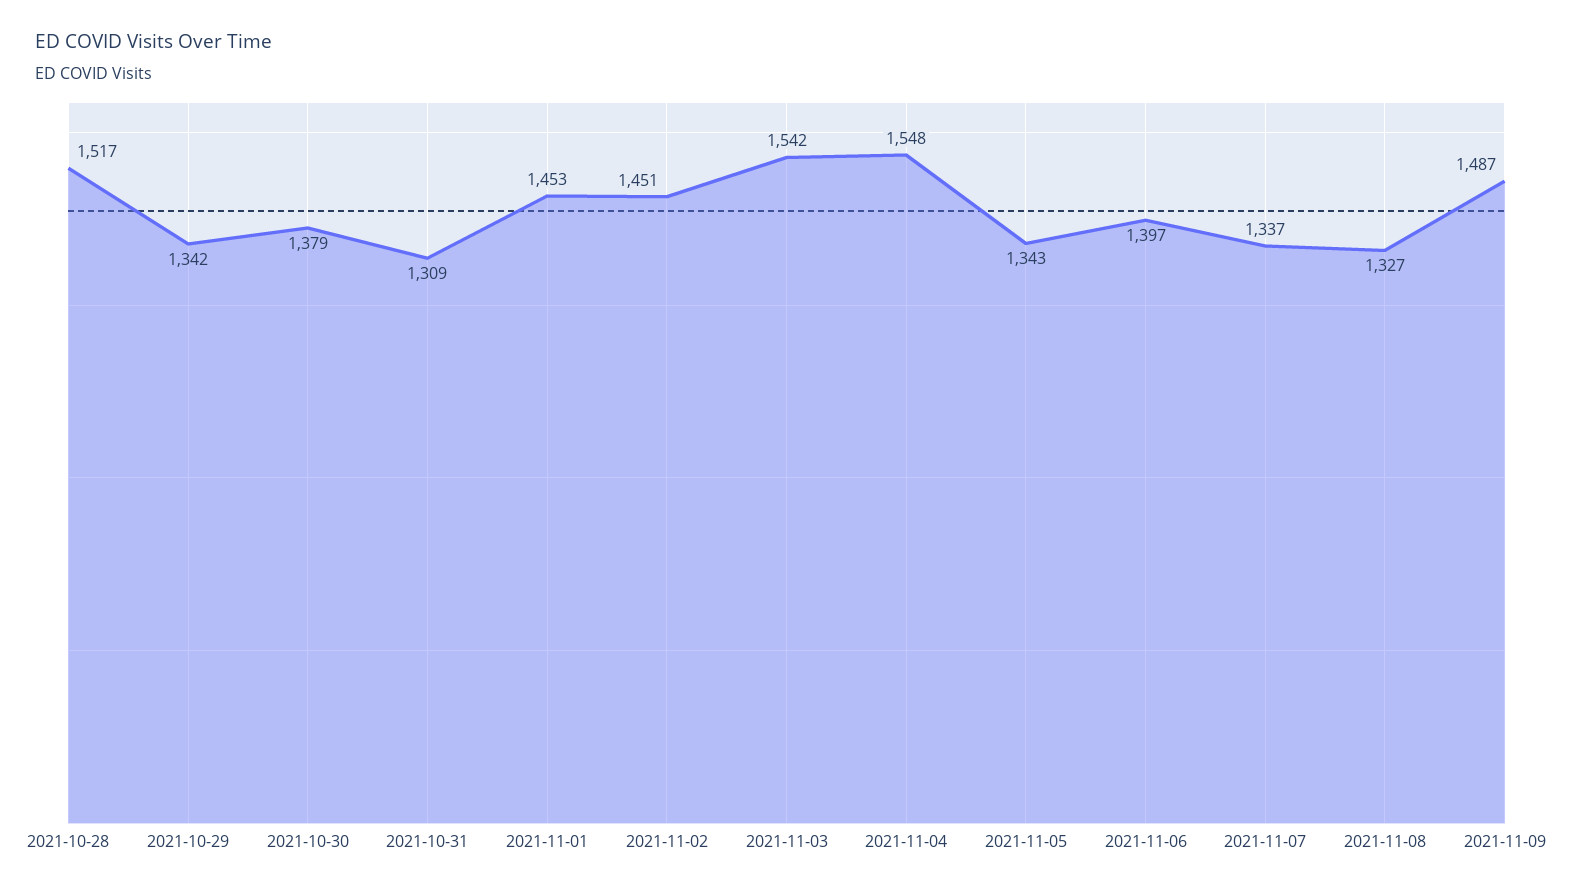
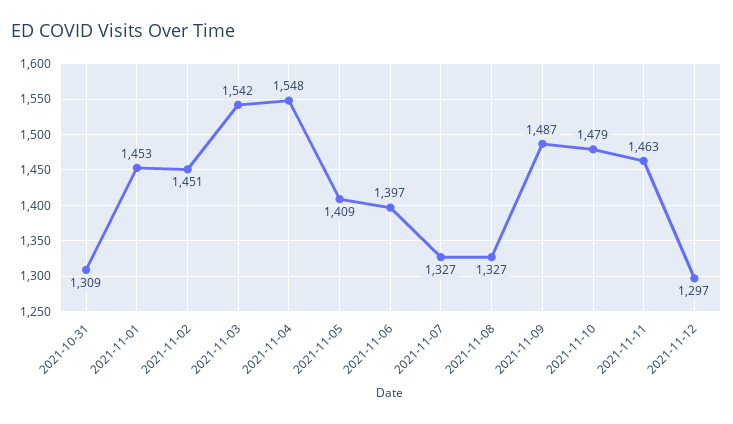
2021-10-28: 1517 -> none
2021-10-29: 1342 -> none
2021-10-30: 1379 -> none
2021-11-05: 1343 -> 1409
2021-11-07: 1337 -> 1327
2021-11-10: none -> 1479
2021-11-11: none -> 1463
2021-11-12: none -> 1297

